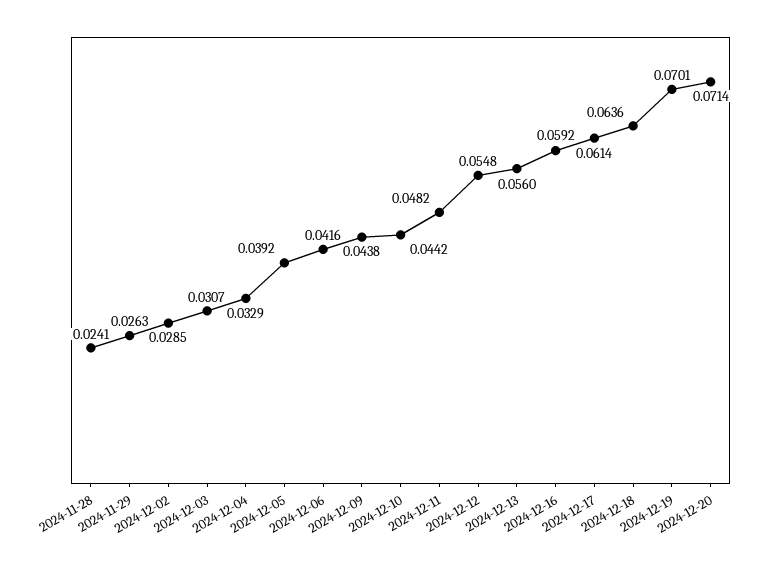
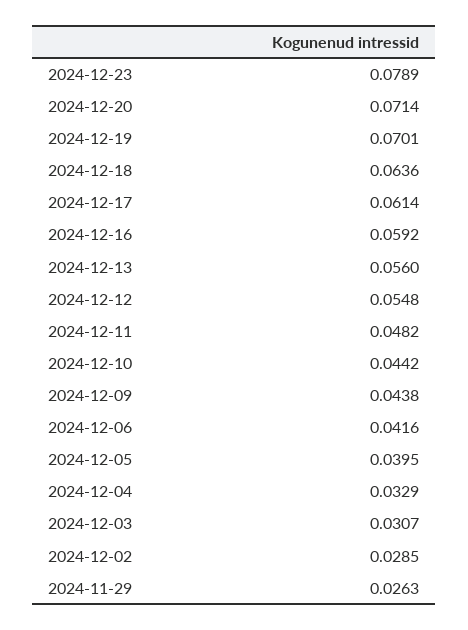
2024-11-28: 0.0241 -> none
2024-12-05: 0.0392 -> 0.0395
2024-12-23: none -> 0.0789

